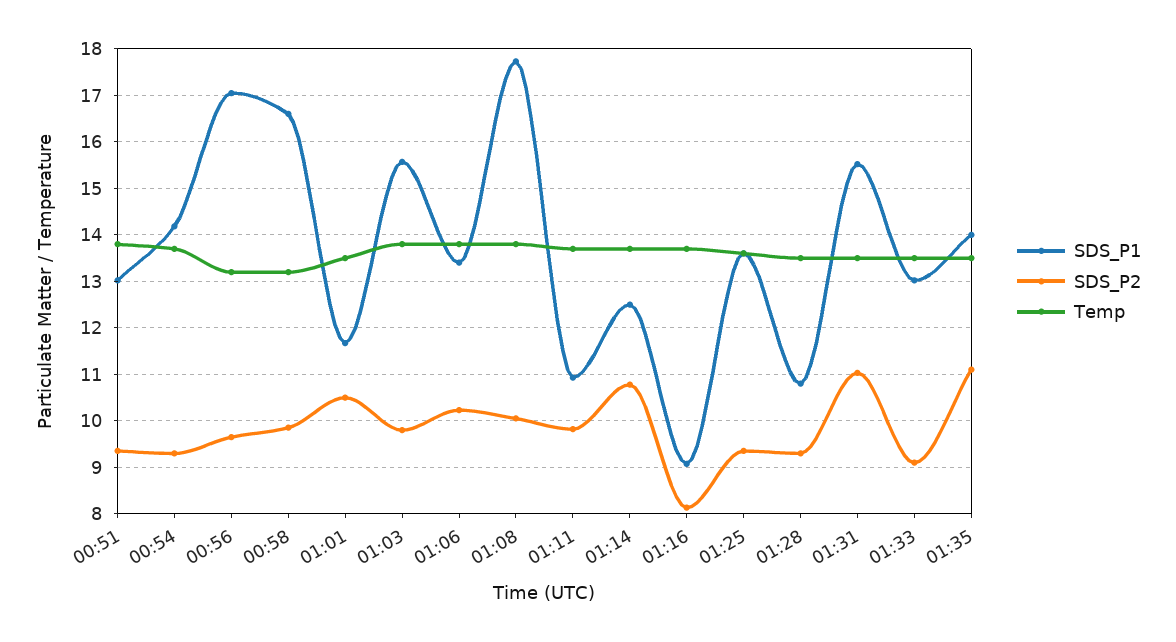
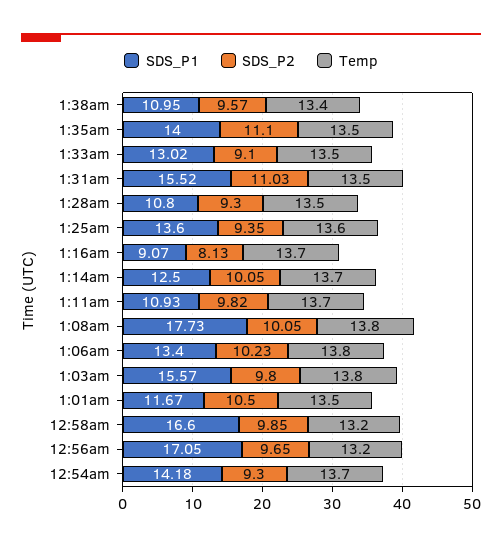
SDS_P1, 00:51: 13 -> none
SDS_P2, 00:51: 9.4 -> none
Temp, 00:51: 13.8 -> none
SDS_P2, 01:14: 10.8 -> 10.05
SDS_P1, 1:38am: none -> 10.95
SDS_P2, 1:38am: none -> 9.57
Temp, 1:38am: none -> 13.4

